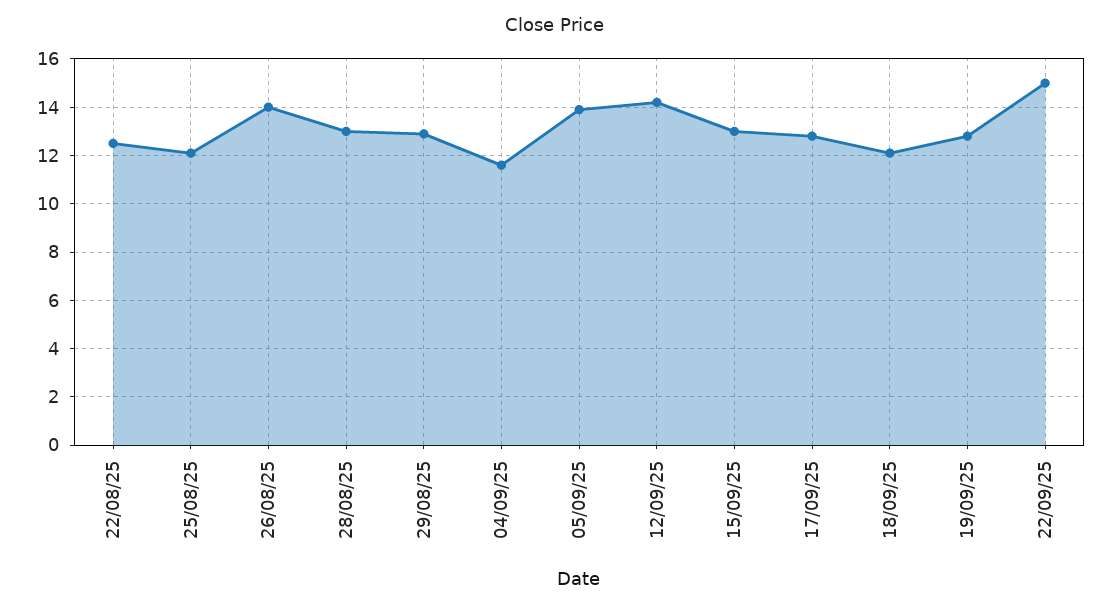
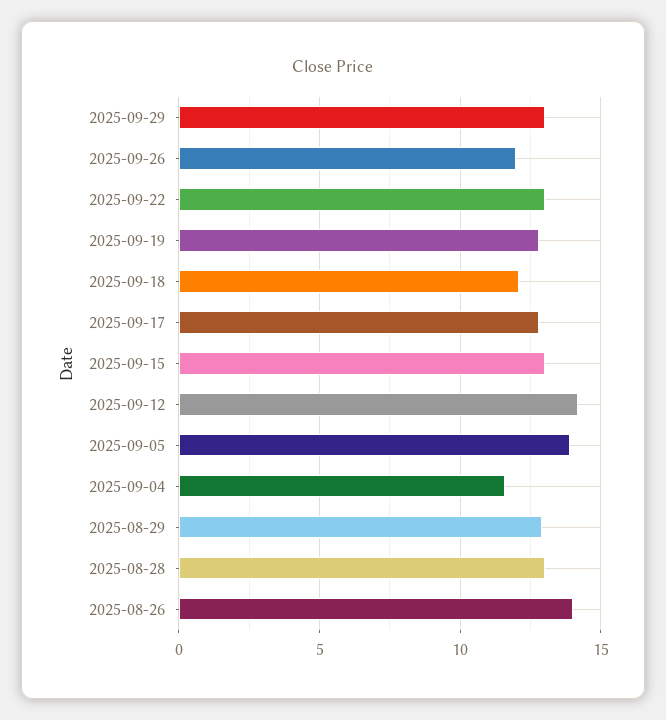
22/08/25: 12.5 -> none
25/08/25: 12 -> none
22/09/25: 15 -> 13
2025-09-29: none -> 13
2025-09-26: none -> 12

